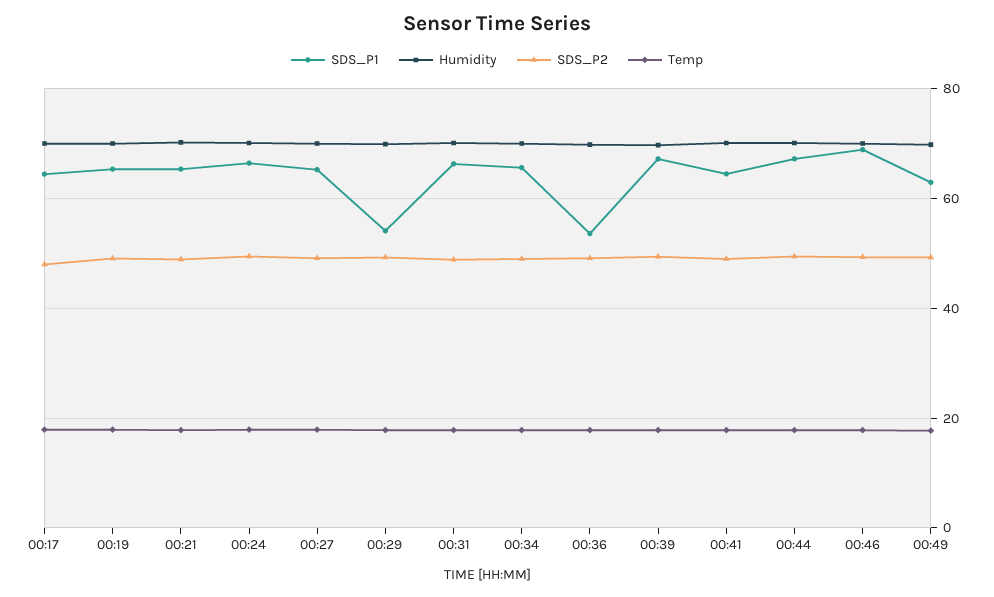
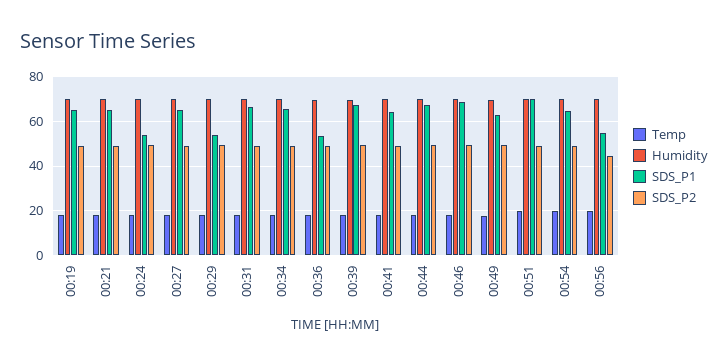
SDS_P1, 00:17: 64 -> none
Humidity, 00:17: 70 -> none
SDS_P2, 00:17: 48 -> none
Temp, 00:17: 18 -> none
SDS_P1, 00:24: 66 -> 55
Temp, 00:51: none -> 20
Humidity, 00:51: none -> 70
SDS_P1, 00:51: none -> 70
SDS_P2, 00:51: none -> 50
Temp, 00:54: none -> 20
Humidity, 00:54: none -> 70
SDS_P1, 00:54: none -> 65
SDS_P2, 00:54: none -> 50
Temp, 00:56: none -> 20
Humidity, 00:56: none -> 70
SDS_P1, 00:56: none -> 55
SDS_P2, 00:56: none -> 45

